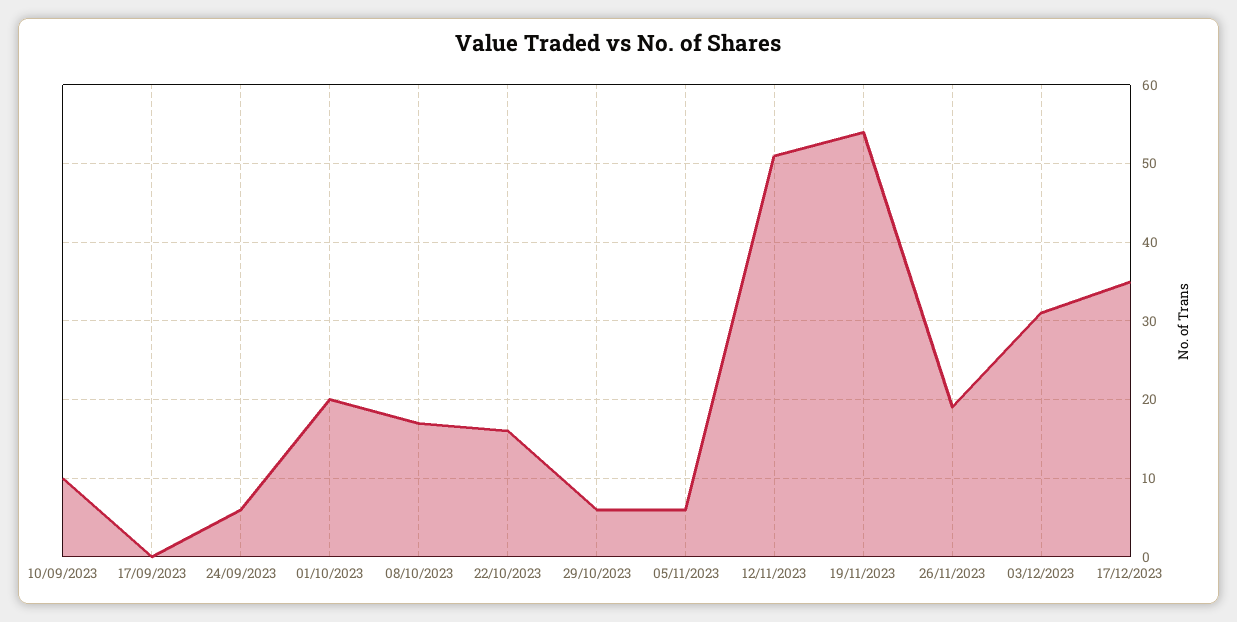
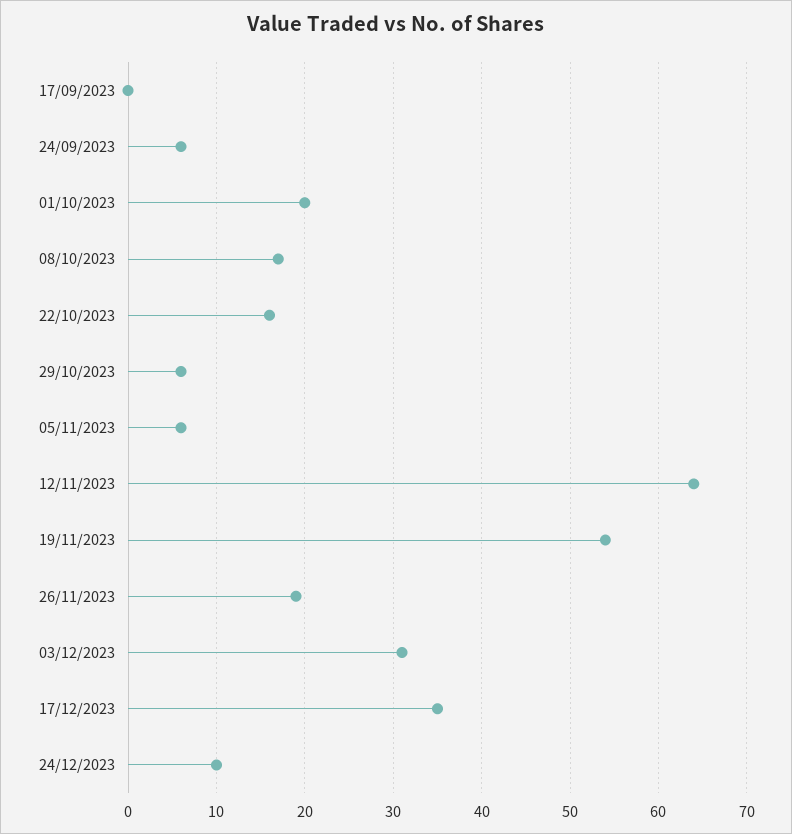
10/09/2023: 10 -> none
12/11/2023: 51 -> 64
24/12/2023: none -> 10

